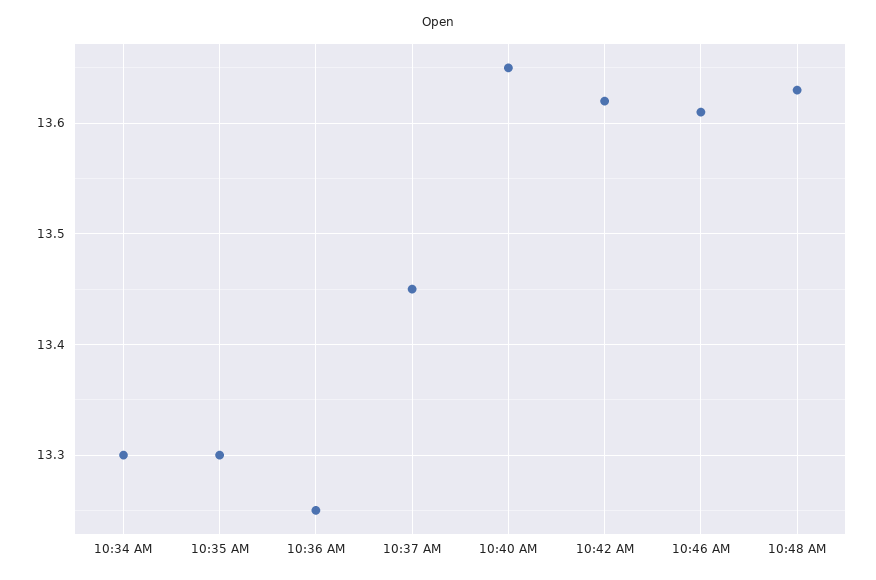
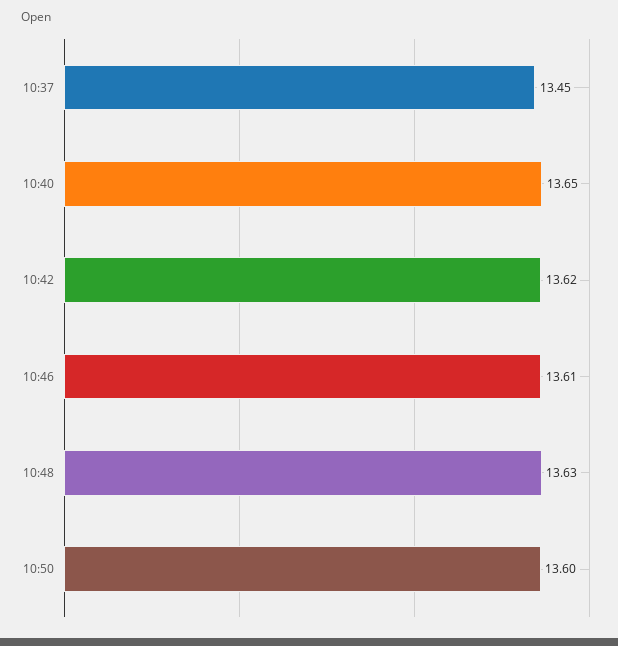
10:34 AM: 13.3 -> none
10:35 AM: 13.3 -> none
10:36 AM: 13.25 -> none
10:50: none -> 13.6

